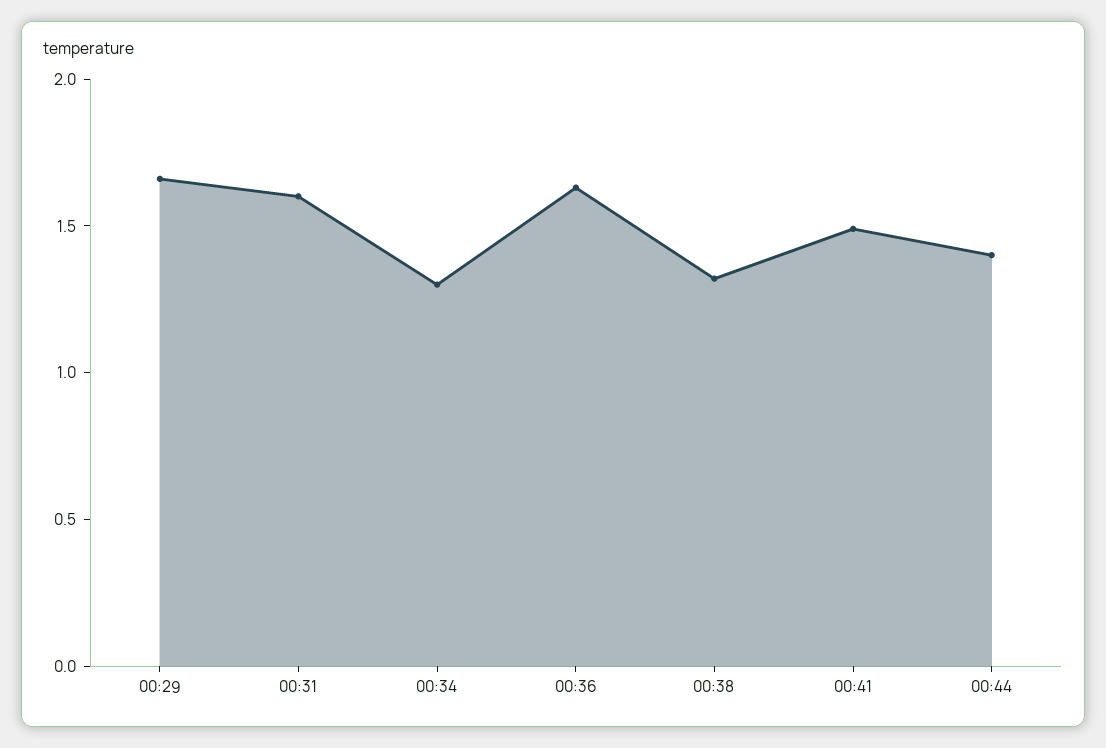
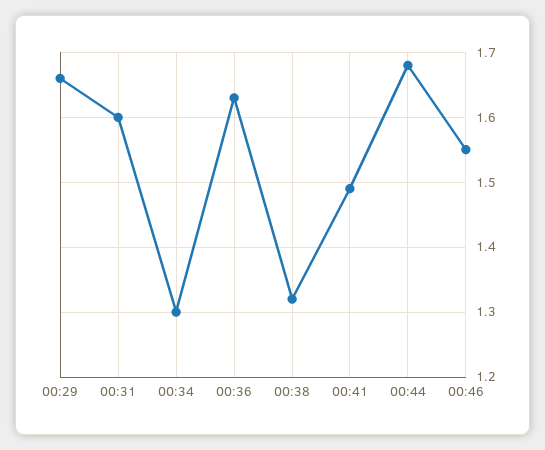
00:44: 1.4 -> 1.68
00:46: none -> 1.55

